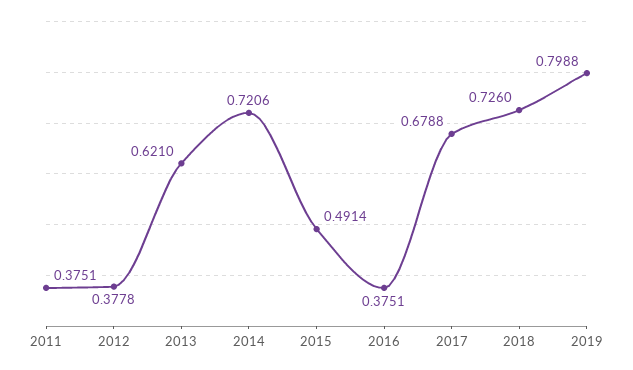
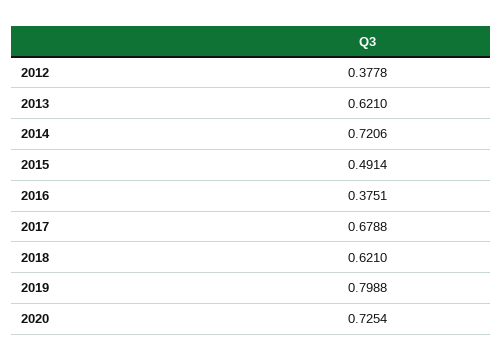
2011: 0.3751 -> none
2018: 0.726 -> 0.621
2020: none -> 0.7254

